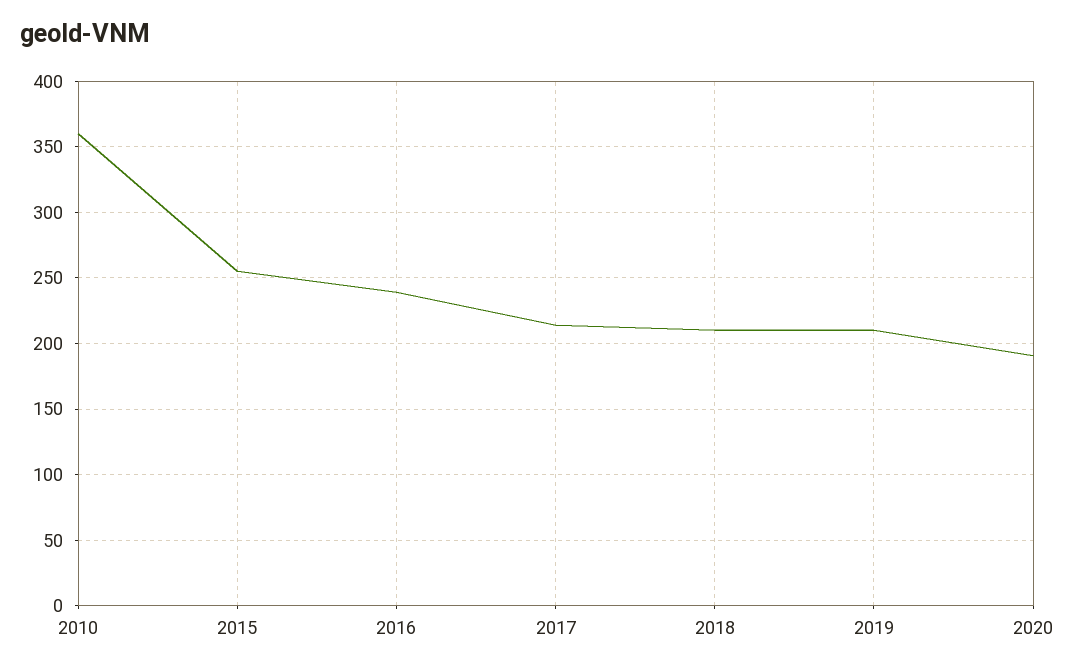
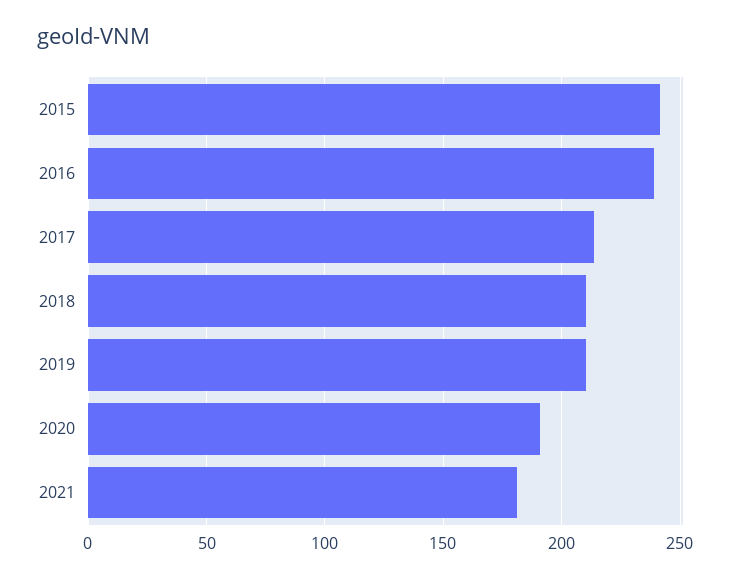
2010: 360 -> none
2015: 255 -> 240
2021: none -> 180

